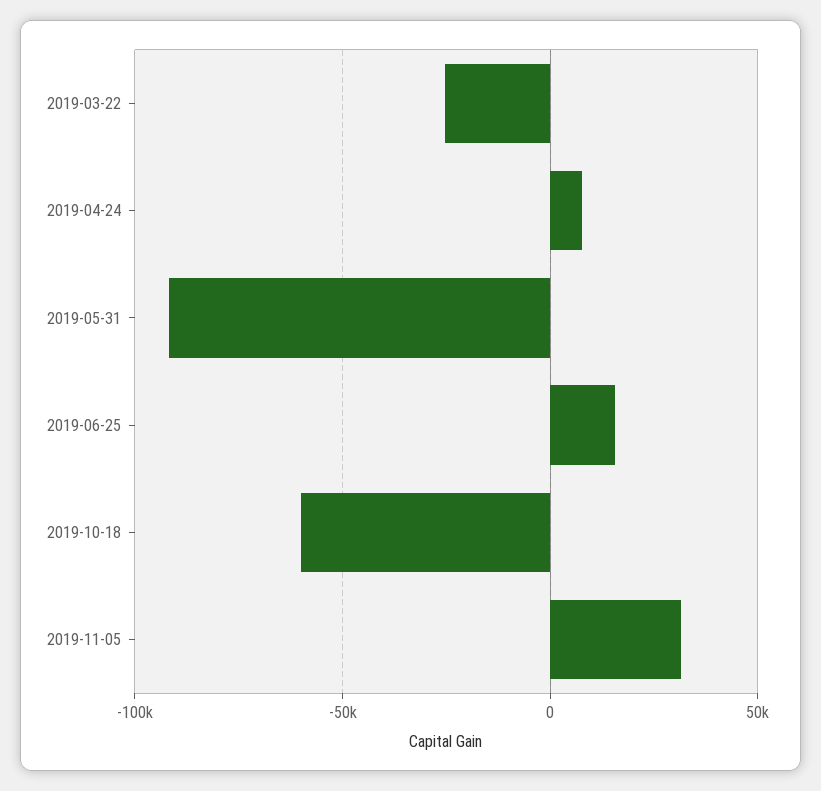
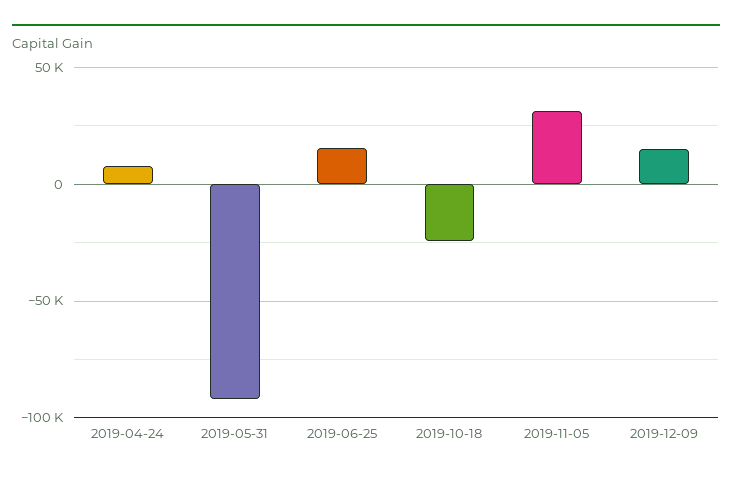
2019-03-22: -25000 -> none
2019-10-18: -60000 -> -25000
2019-12-09: none -> 15000

